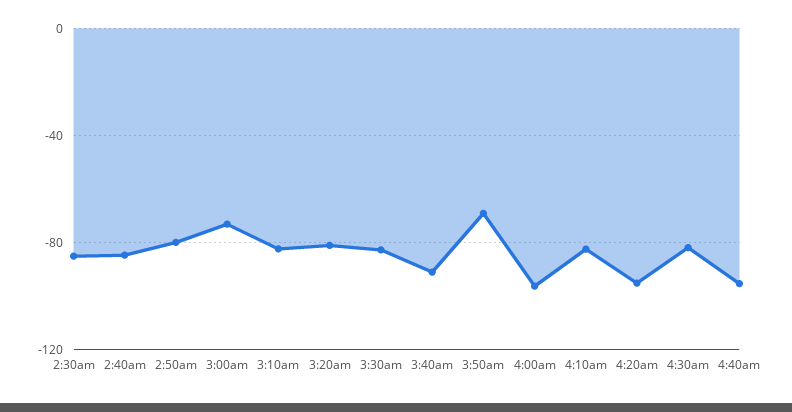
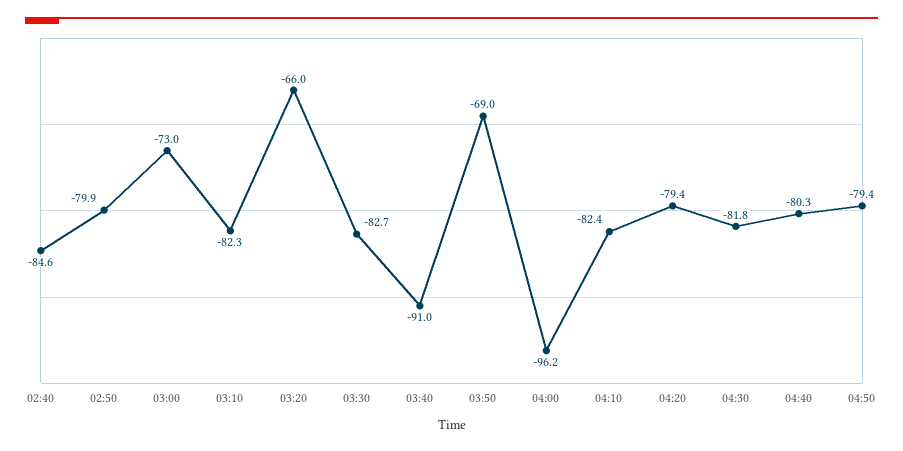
2:30am: -85 -> none
3:20am: -80 -> -66
4:20am: -95 -> -79.4
4:40am: -95 -> -80.3
04:50: none -> -79.4

